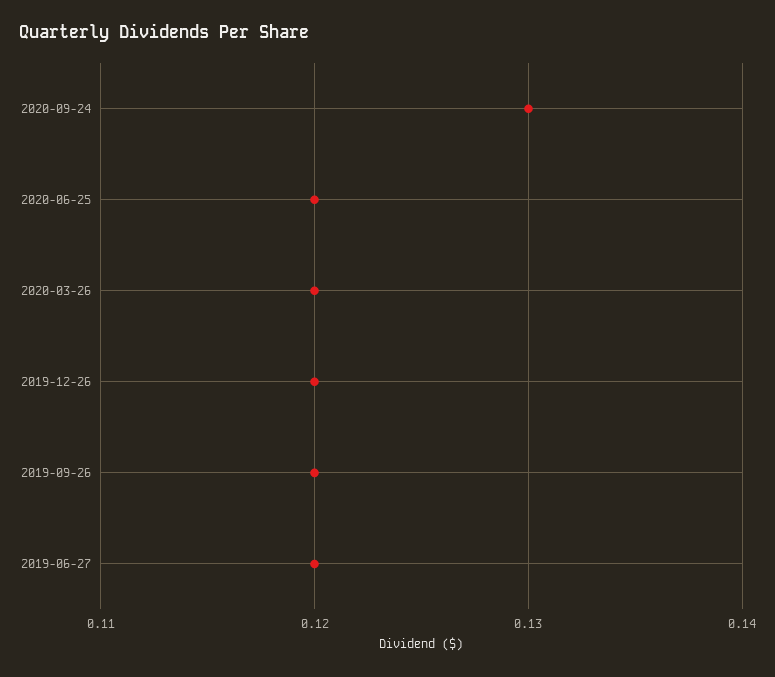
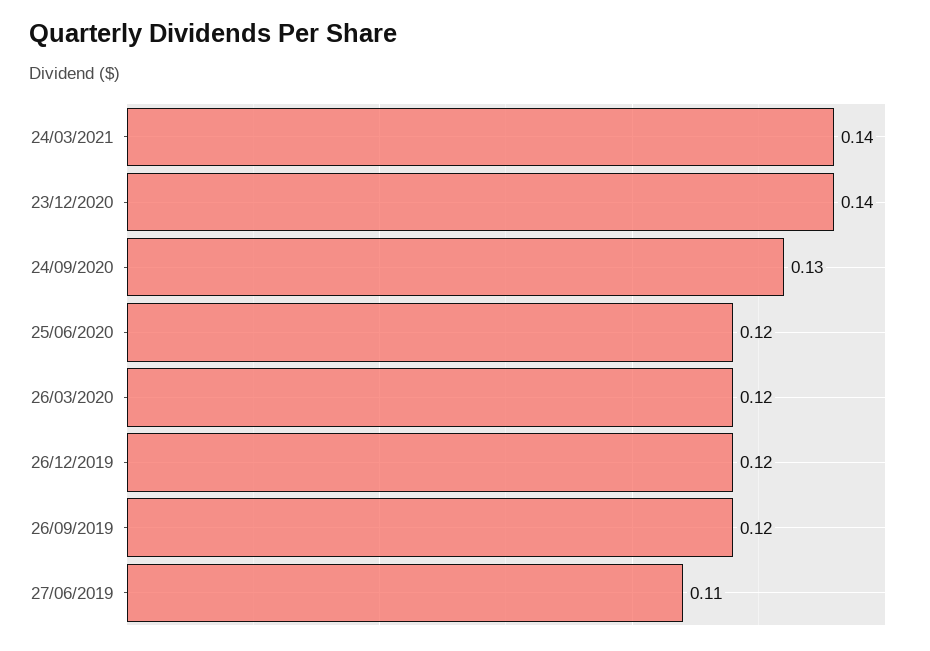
2019-06-27: 0.12 -> 0.11
24/03/2021: none -> 0.14
23/12/2020: none -> 0.14

